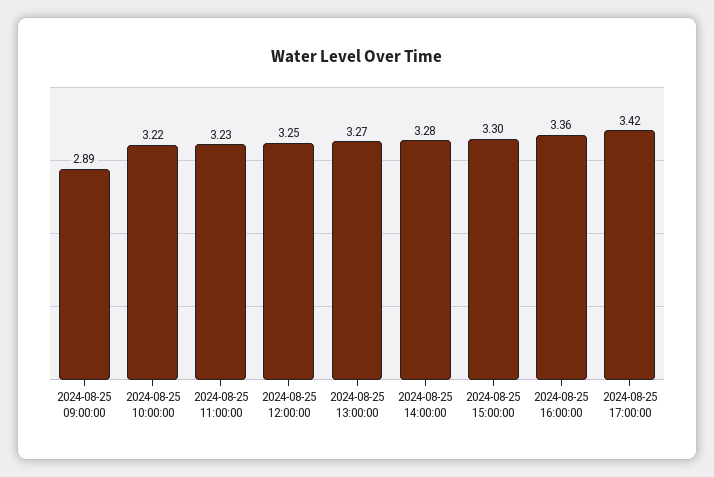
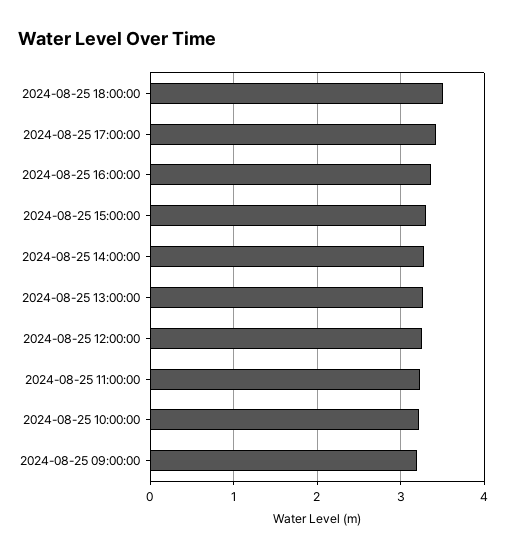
2024-08-25 09:00:00: 2.89 -> 3.2
2024-08-25 18:00:00: none -> 3.5

